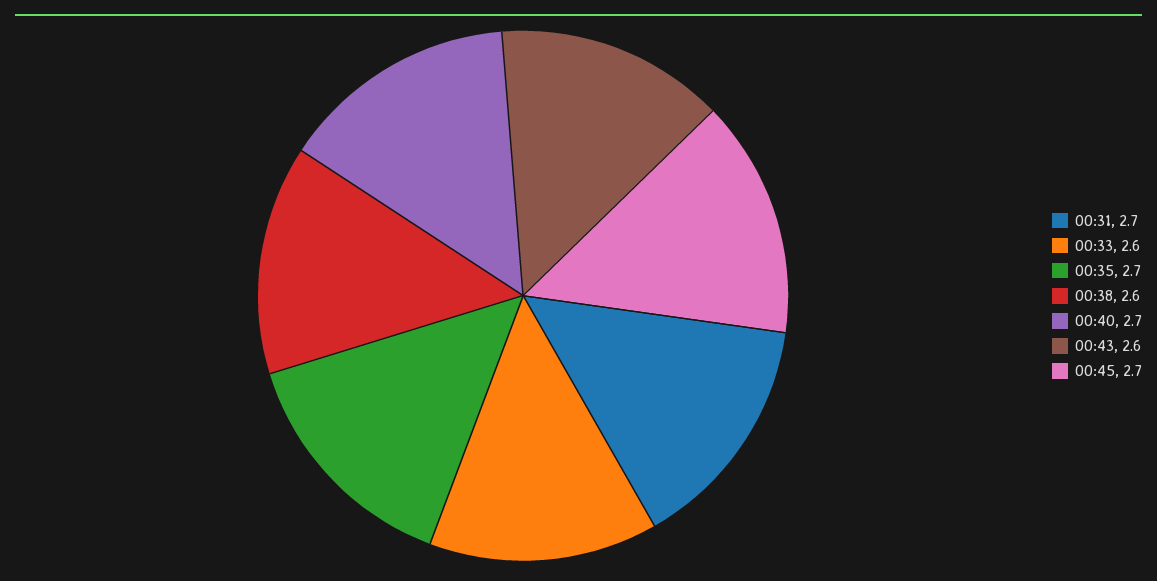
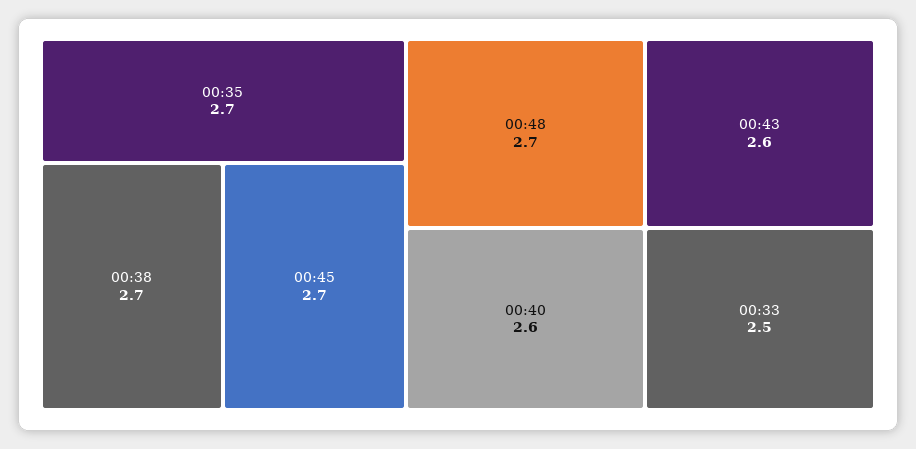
00:31: 2.7 -> none
00:33: 2.6 -> 2.5
00:38: 2.6 -> 2.7
00:40: 2.7 -> 2.6
00:48: none -> 2.7

